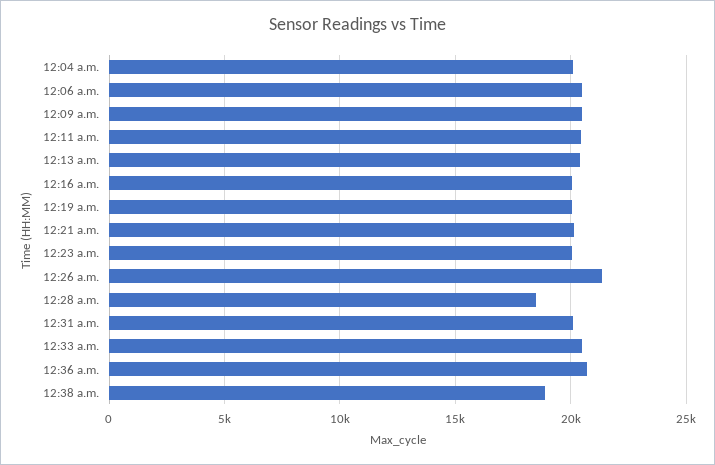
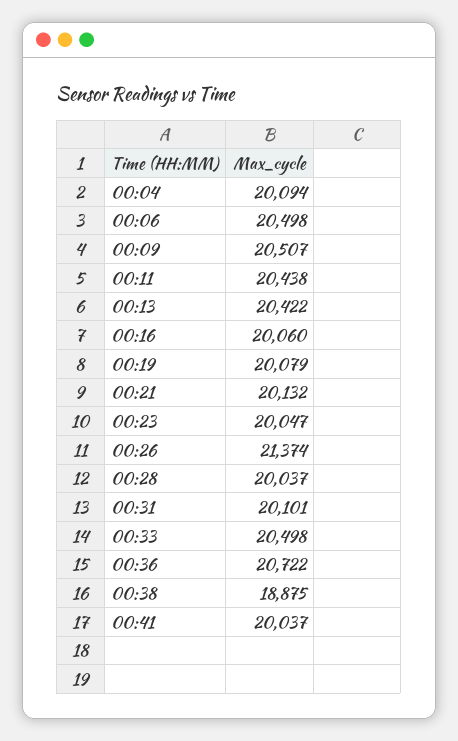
12:28 a.m.: 18500 -> 20037
00:41: none -> 20037

